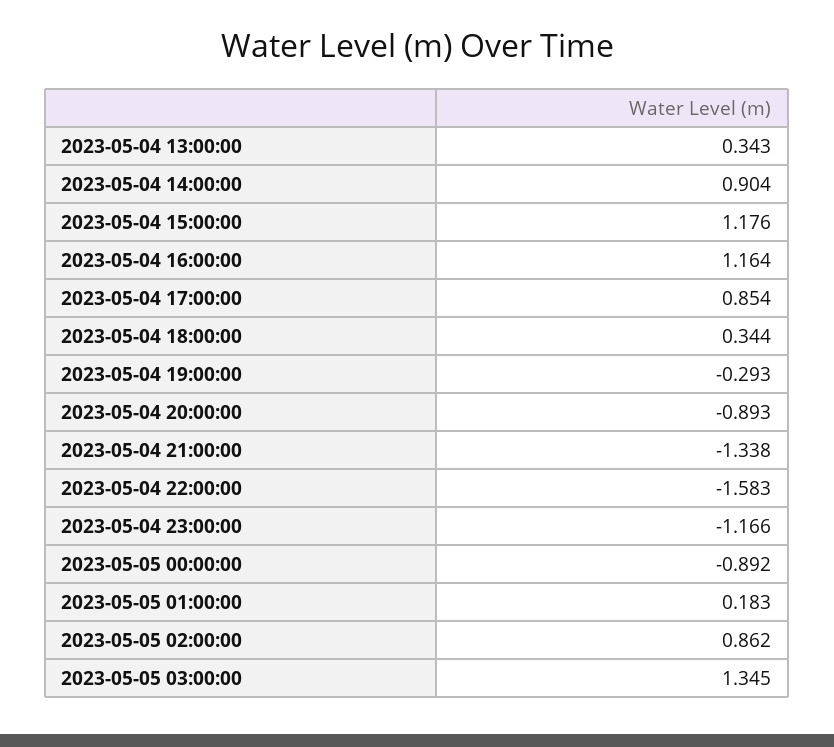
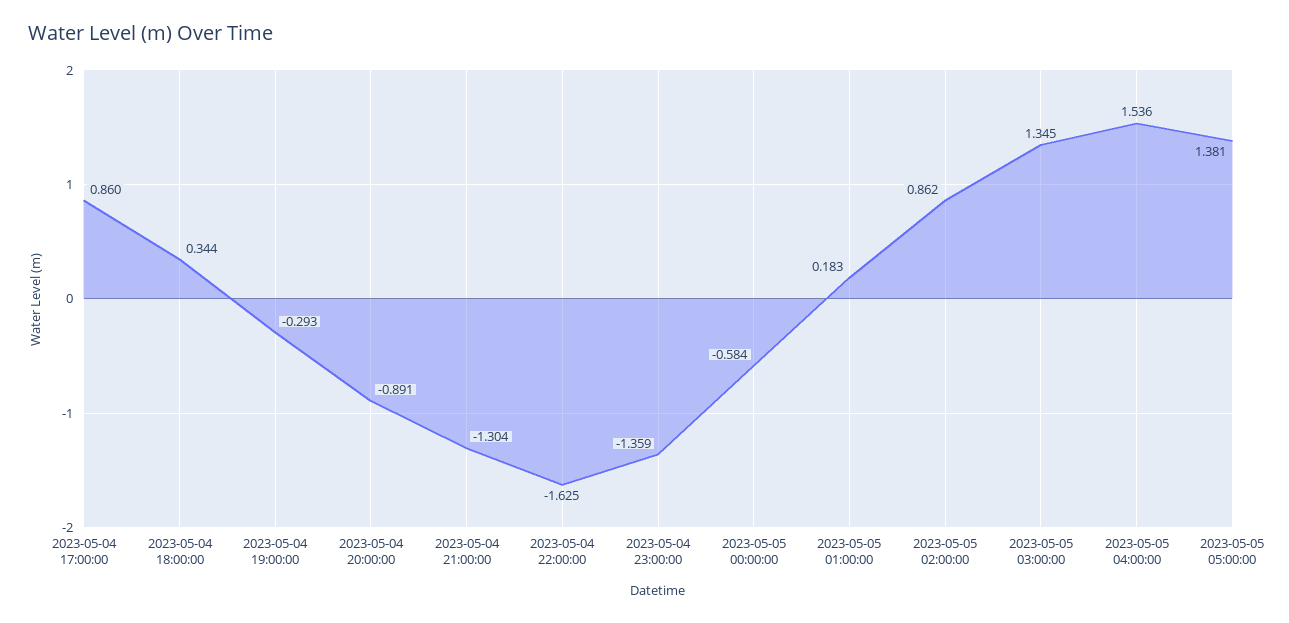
2023-05-04 13:00:00: 0.343 -> none
2023-05-04 14:00:00: 0.904 -> none
2023-05-04 15:00:00: 1.176 -> none
2023-05-04 16:00:00: 1.164 -> none
2023-05-04 17:00:00: 0.854 -> 0.86
2023-05-04 20:00:00: -0.893 -> -0.891
2023-05-04 21:00:00: -1.338 -> -1.304
2023-05-04 22:00:00: -1.583 -> -1.625
2023-05-04 23:00:00: -1.166 -> -1.359
2023-05-05 00:00:00: -0.892 -> -0.584
2023-05-05 04:00:00: none -> 1.536
2023-05-05 05:00:00: none -> 1.381

